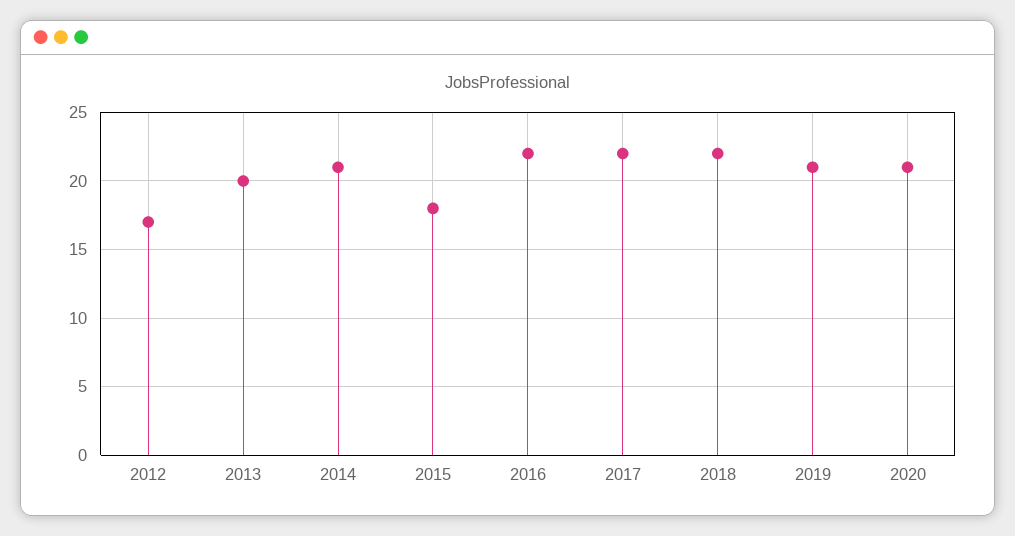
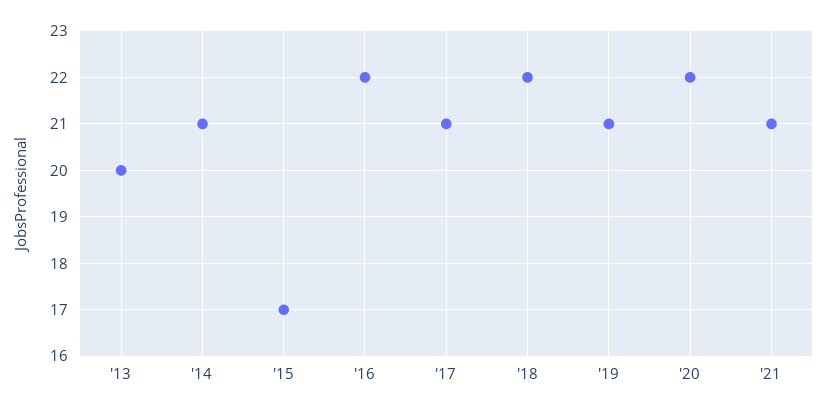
2012: 17 -> none
2015: 18 -> 17
2017: 22 -> 21
2020: 21 -> 22
'21: none -> 21

